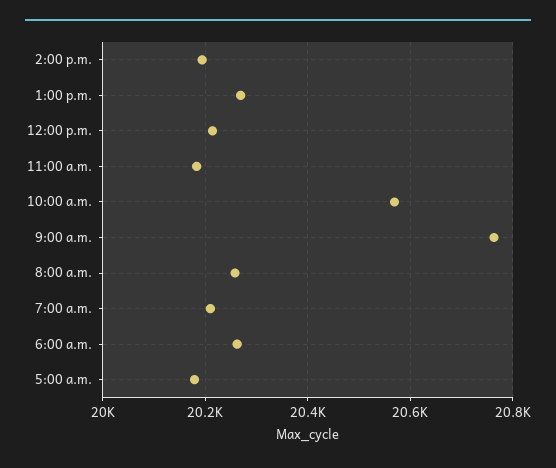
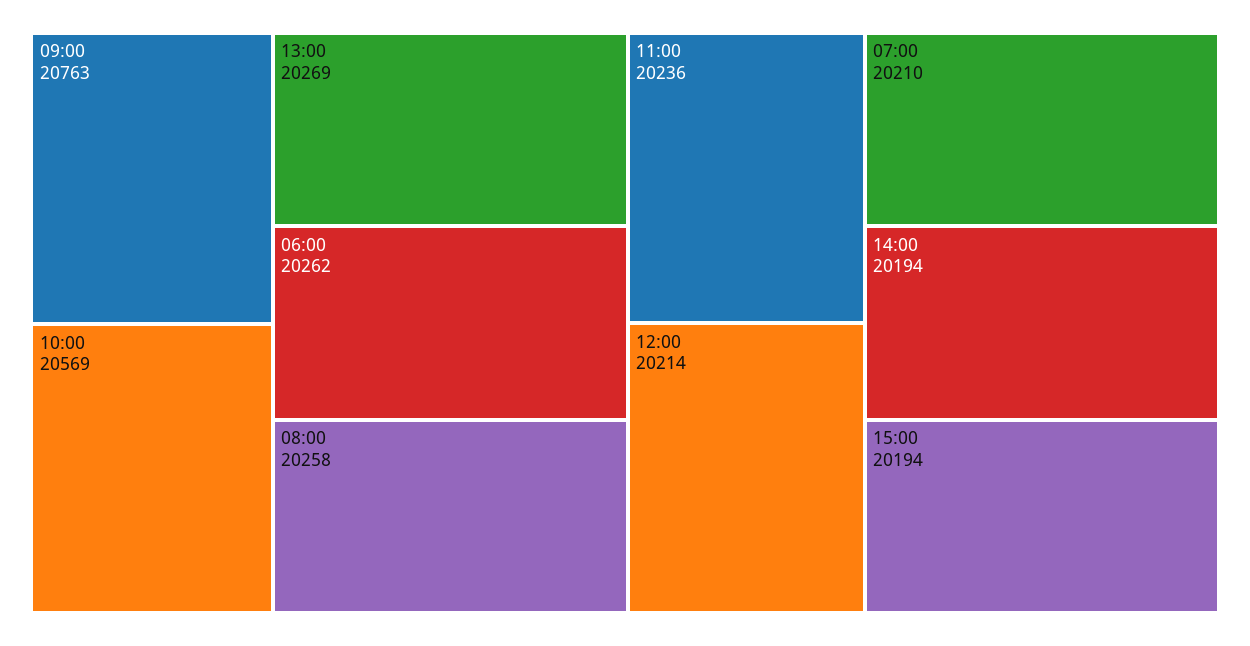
11:00 a.m.: 20180 -> 20236
5:00 a.m.: 20180 -> none
15:00: none -> 20194

